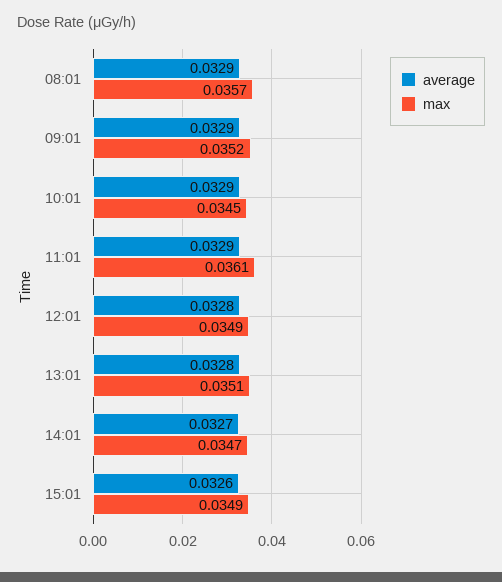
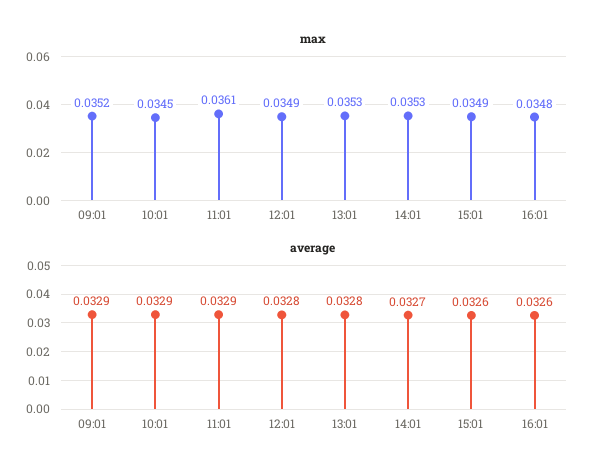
average, 08:01: 0.0329 -> none
max, 08:01: 0.0357 -> none
max, 13:01: 0.0351 -> 0.0353
max, 14:01: 0.0347 -> 0.0353
max, 16:01: none -> 0.0348
average, 16:01: none -> 0.0326

